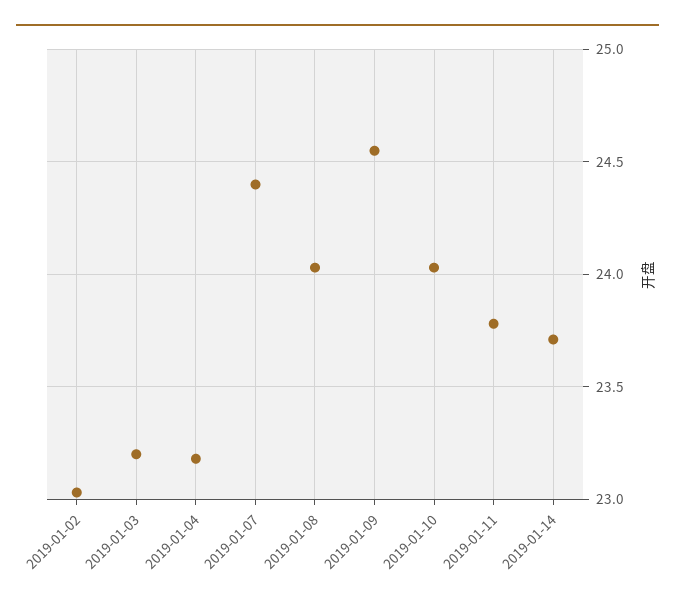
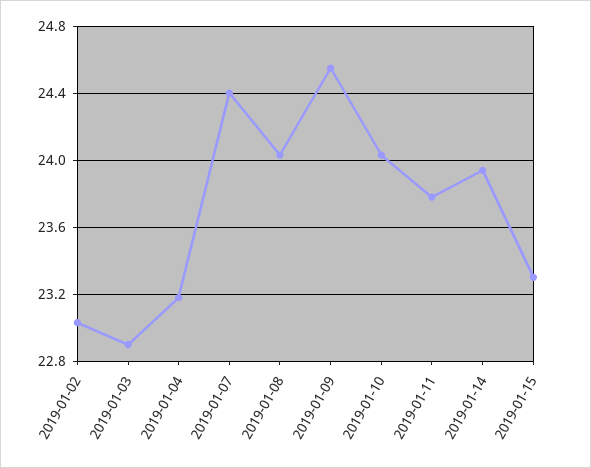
2019-01-03: 23.2 -> 22.9
2019-01-14: 23.7 -> 23.95
2019-01-15: none -> 23.3

